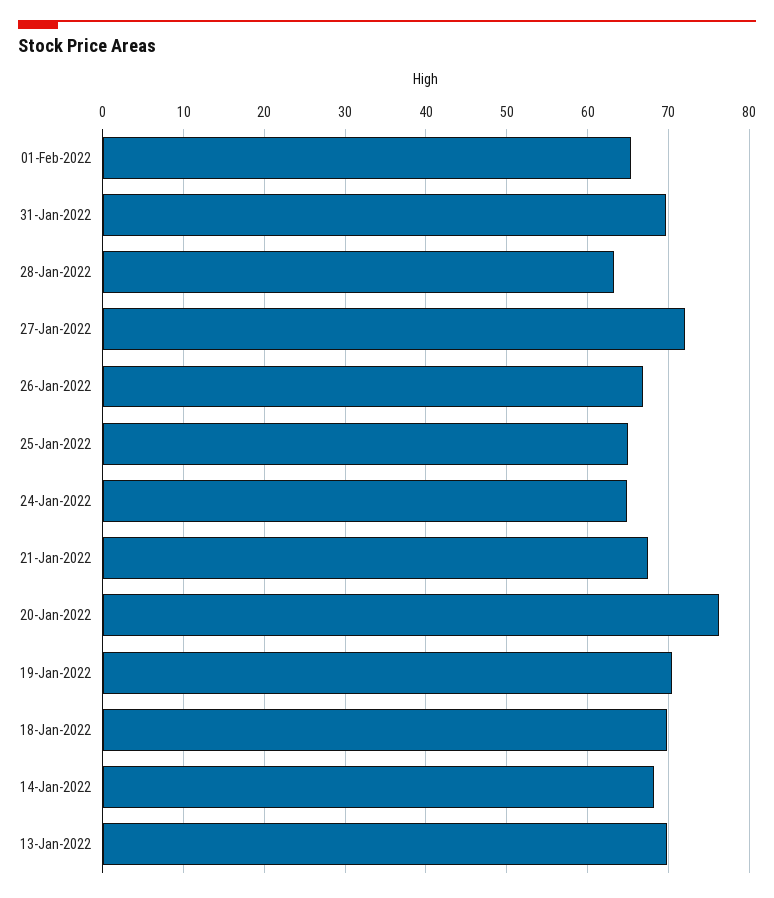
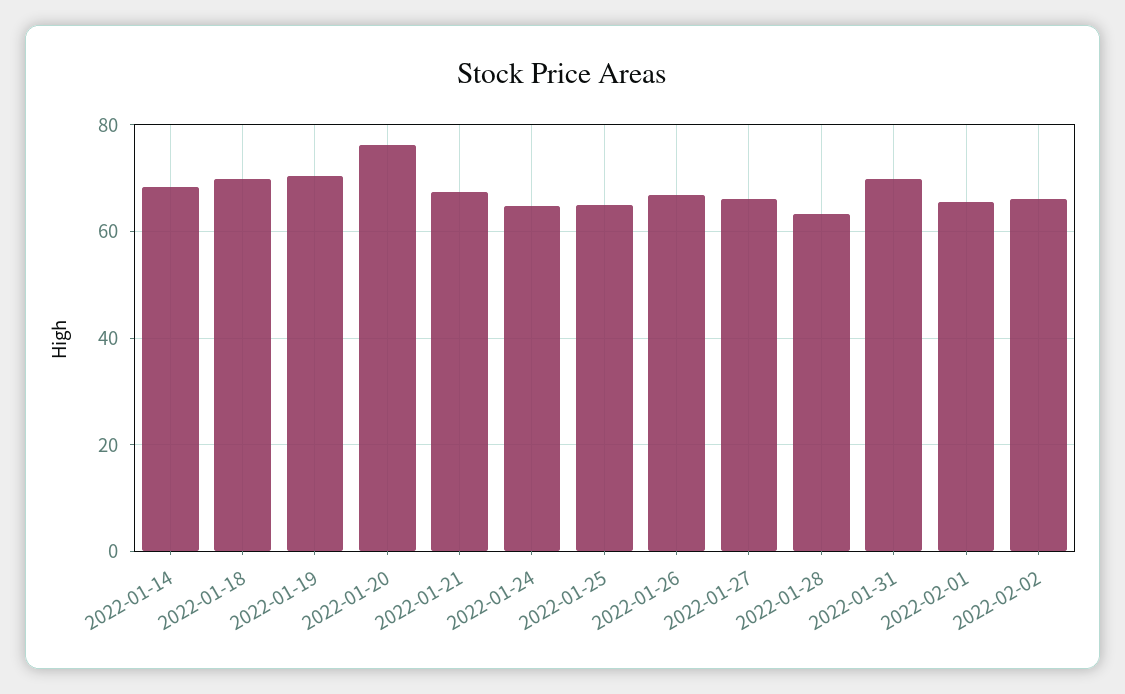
27-Jan-2022: 72 -> 66
13-Jan-2022: 70 -> none
2022-02-02: none -> 66

